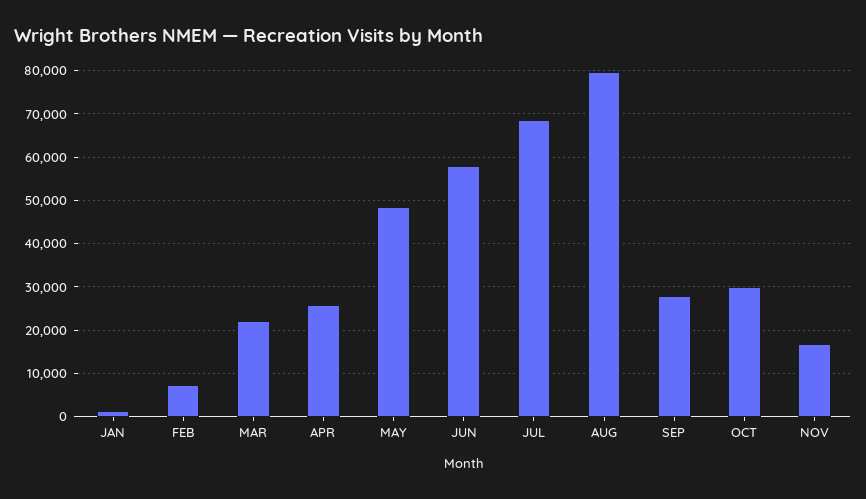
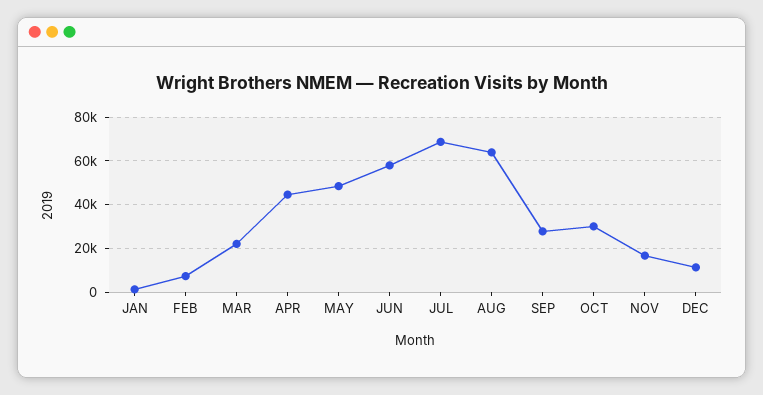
APR: 26000 -> 45000
AUG: 80000 -> 65000
DEC: none -> 10000

